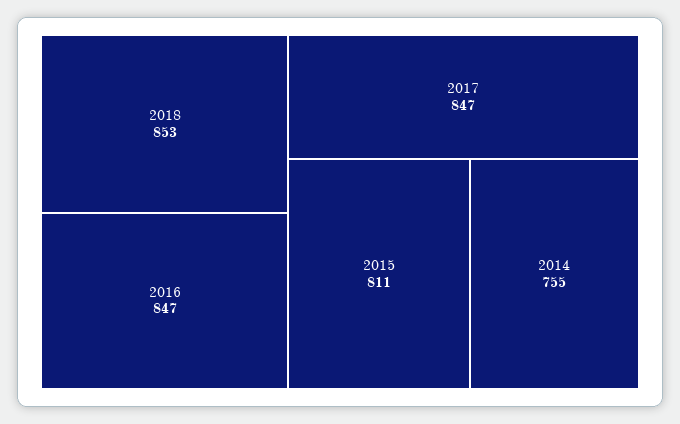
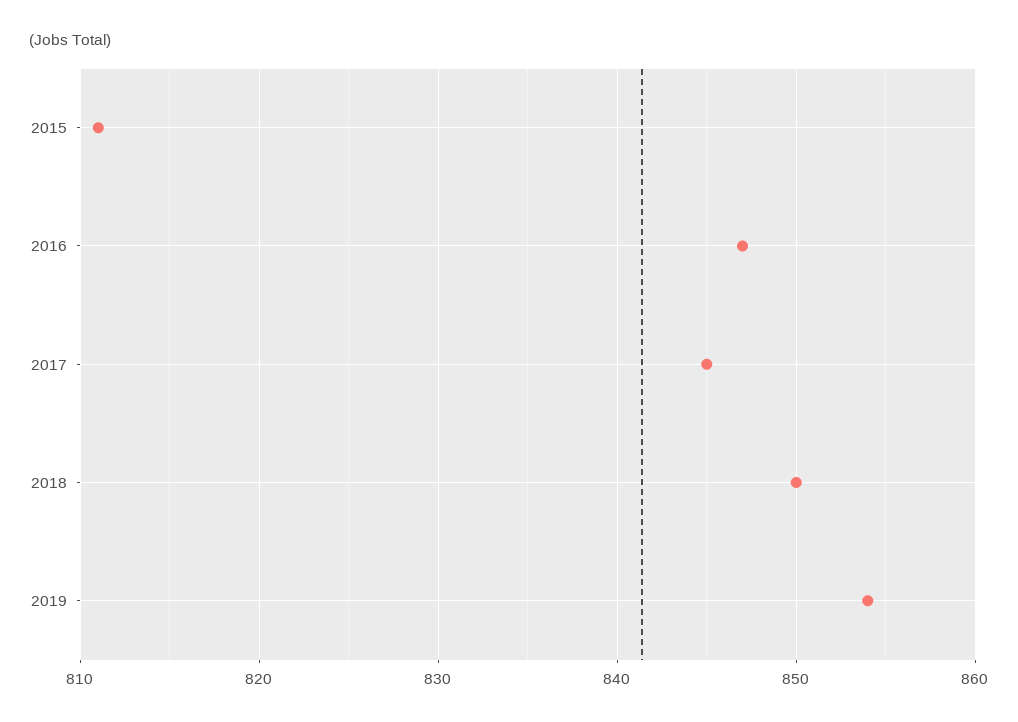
2018: 853 -> 850
2017: 847 -> 845
2014: 755 -> none
2019: none -> 854

